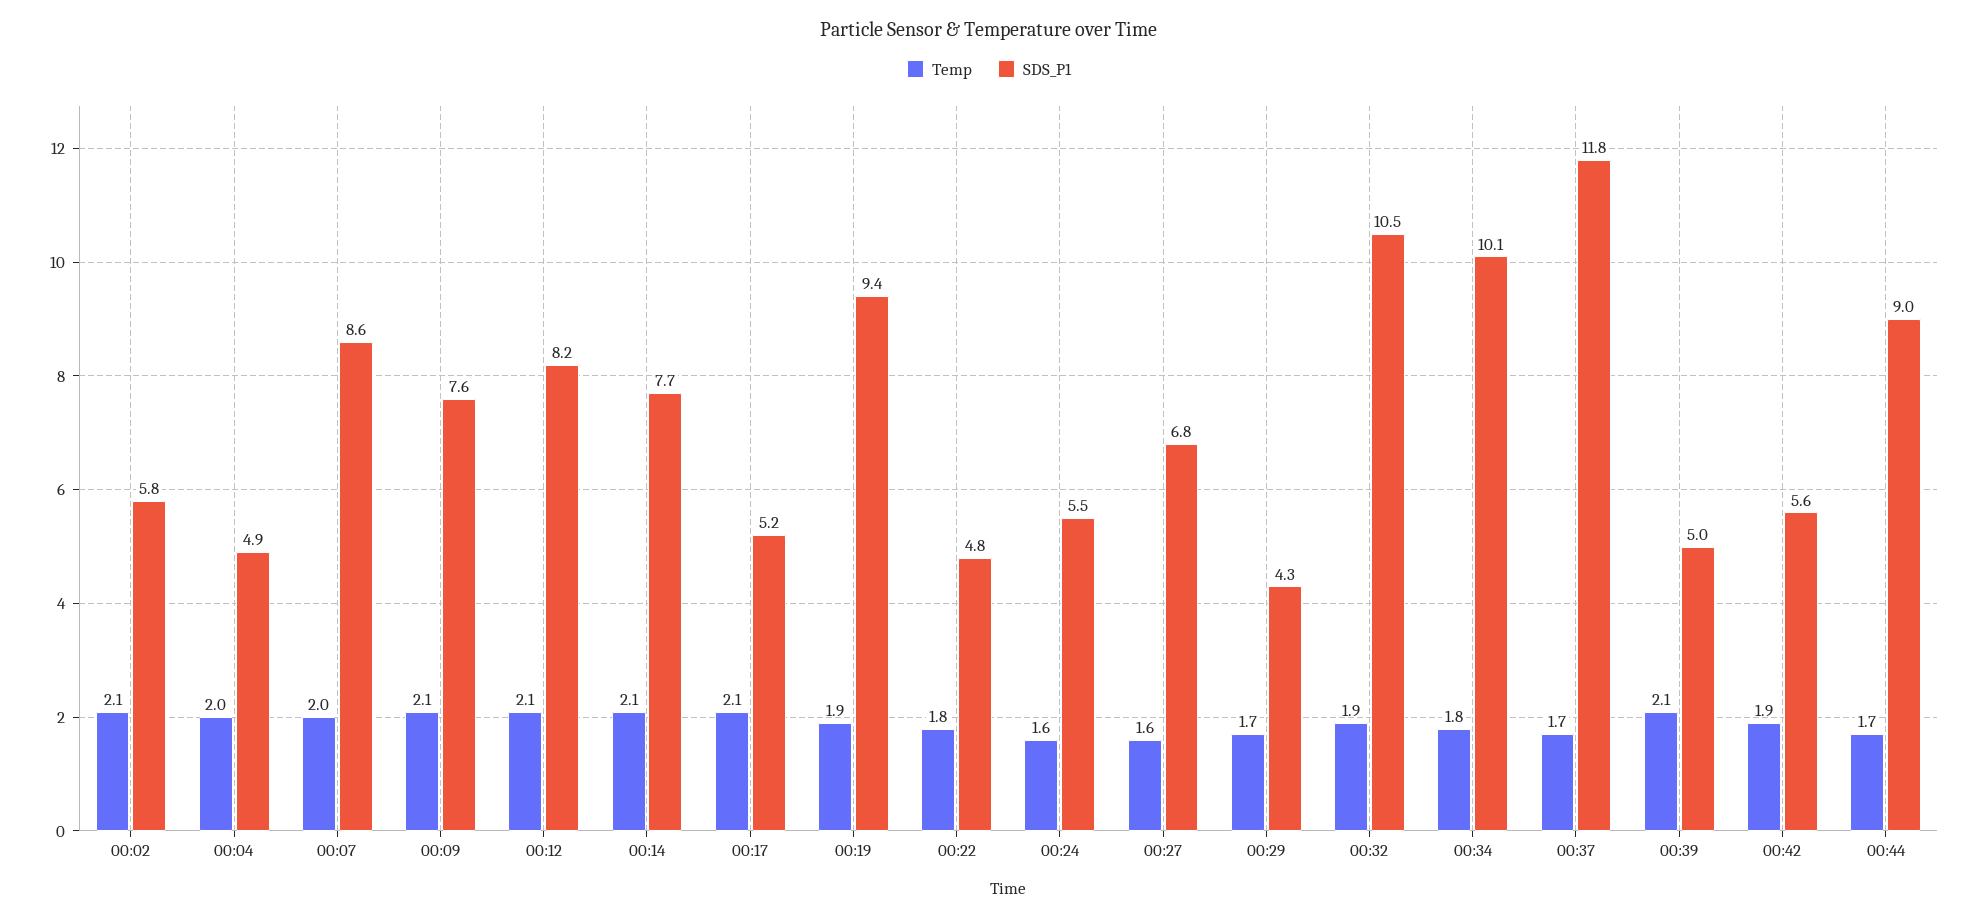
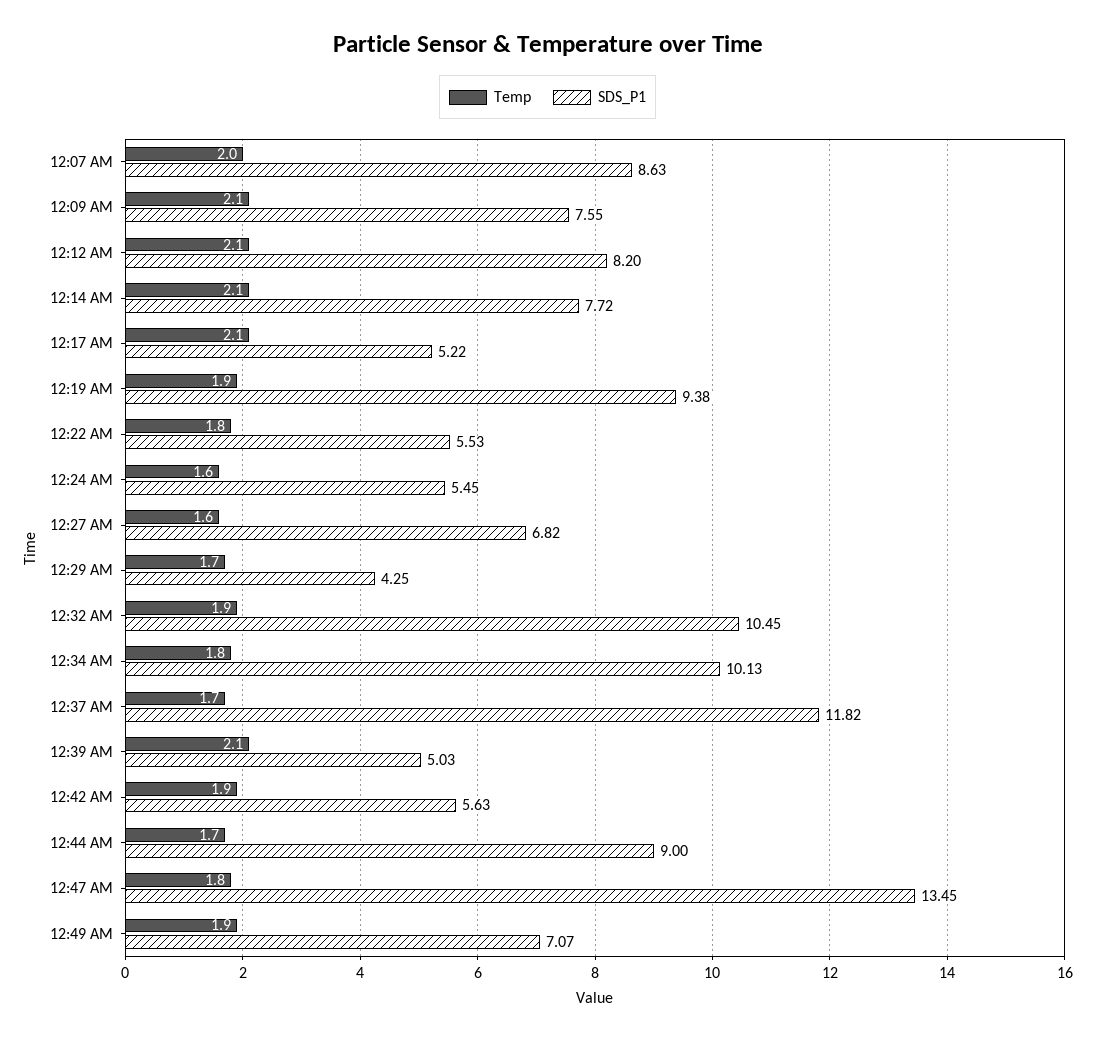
Temp, 00:02: 2.1 -> none
SDS_P1, 00:02: 5.8 -> none
Temp, 00:04: 2 -> none
SDS_P1, 00:04: 4.9 -> none
SDS_P1, 00:22: 4.8 -> 5.53
Temp, 12:47 AM: none -> 1.8
SDS_P1, 12:47 AM: none -> 13.45
Temp, 12:49 AM: none -> 1.9
SDS_P1, 12:49 AM: none -> 7.07

